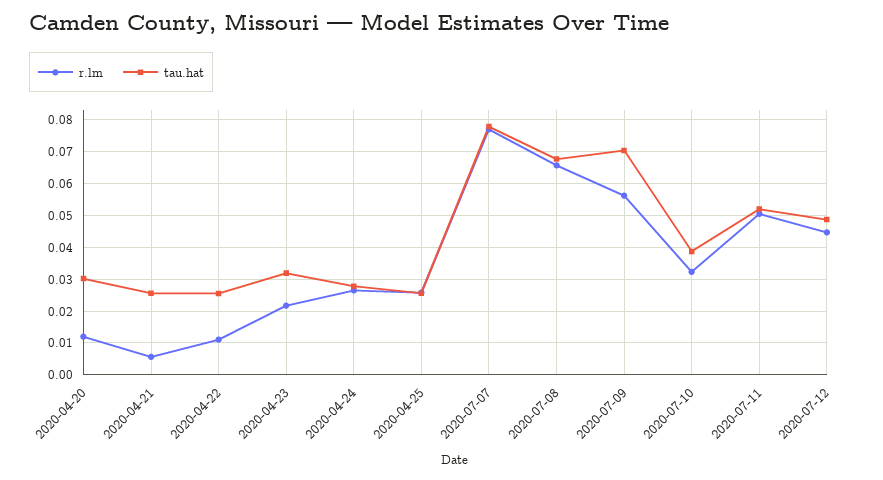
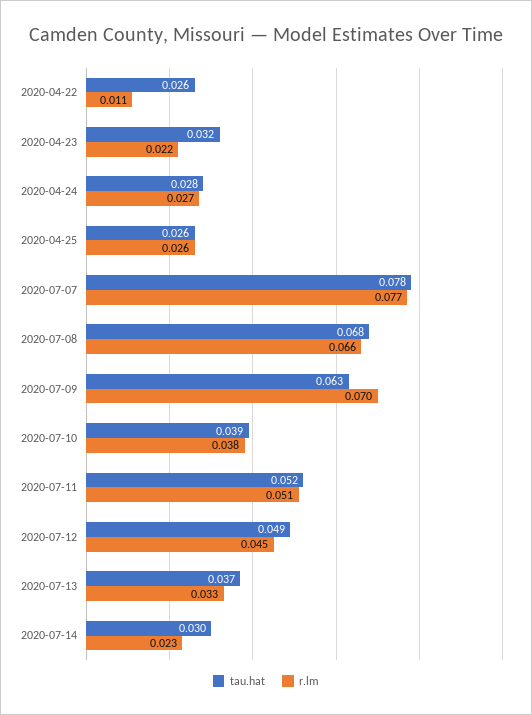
r.lm, 2020-04-20: 0.012 -> none
tau.hat, 2020-04-20: 0.03 -> none
r.lm, 2020-04-21: 0.006 -> none
tau.hat, 2020-04-21: 0.026 -> none
r.lm, 2020-07-09: 0.056 -> 0.07
tau.hat, 2020-07-09: 0.07 -> 0.063
r.lm, 2020-07-10: 0.032 -> 0.038
tau.hat, 2020-07-13: none -> 0.037
r.lm, 2020-07-13: none -> 0.033
tau.hat, 2020-07-14: none -> 0.03
r.lm, 2020-07-14: none -> 0.023

